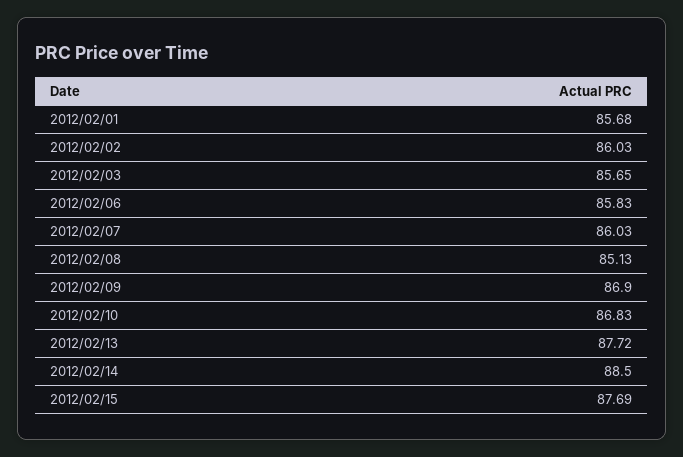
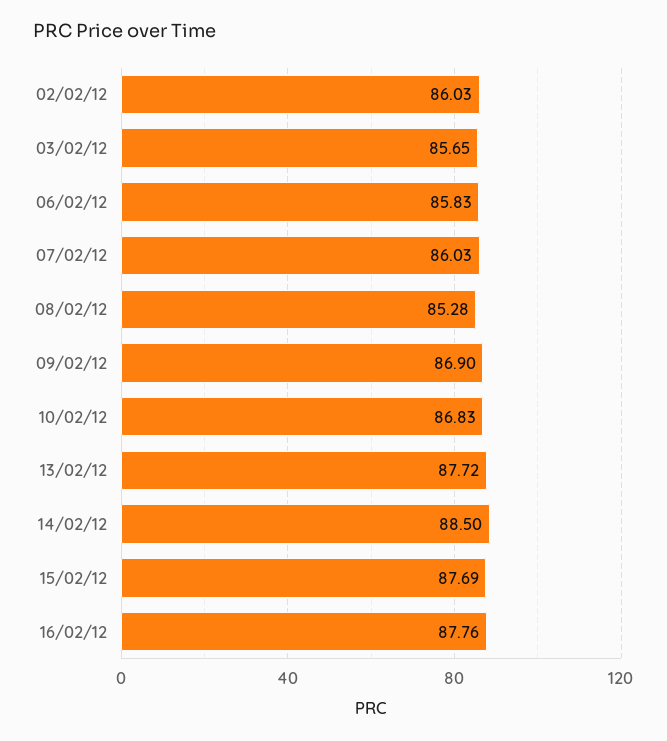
2012/02/01: 85.68 -> none
2012/02/08: 85.13 -> 85.28
16/02/12: none -> 87.76

